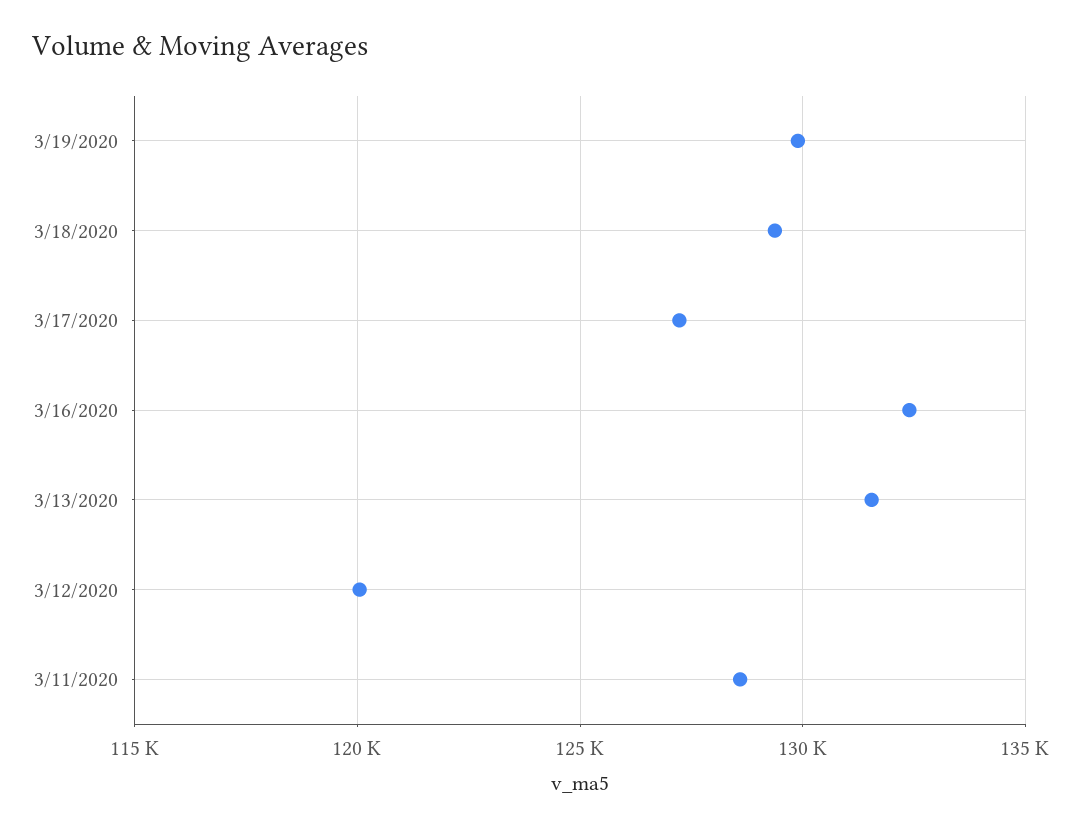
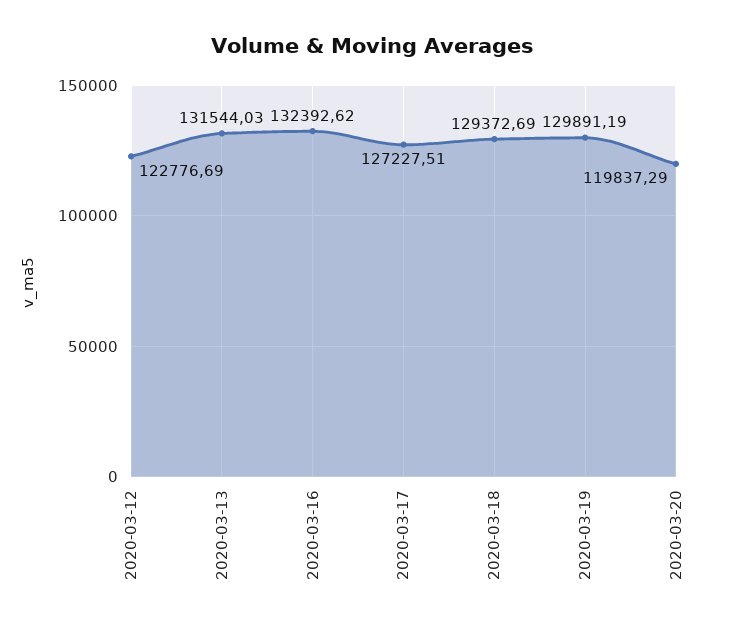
3/12/2020: 120000 -> 122776.69
3/11/2020: 128500 -> none
2020-03-20: none -> 119837.29

